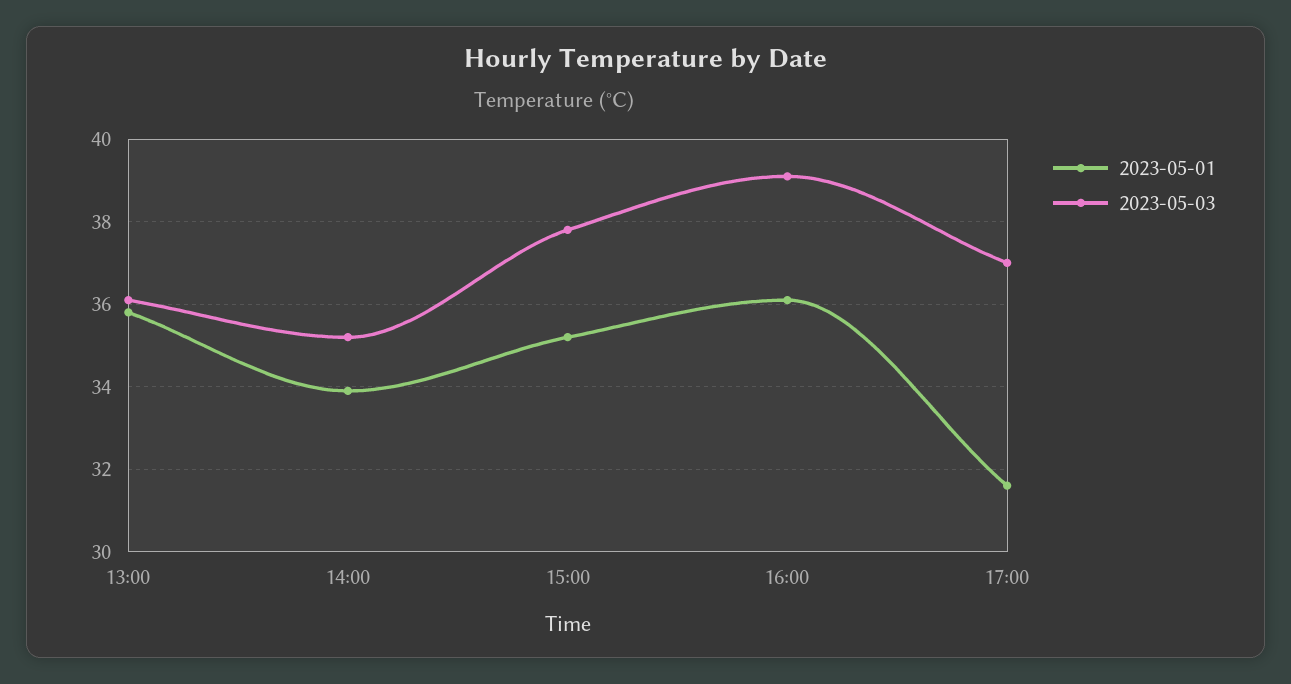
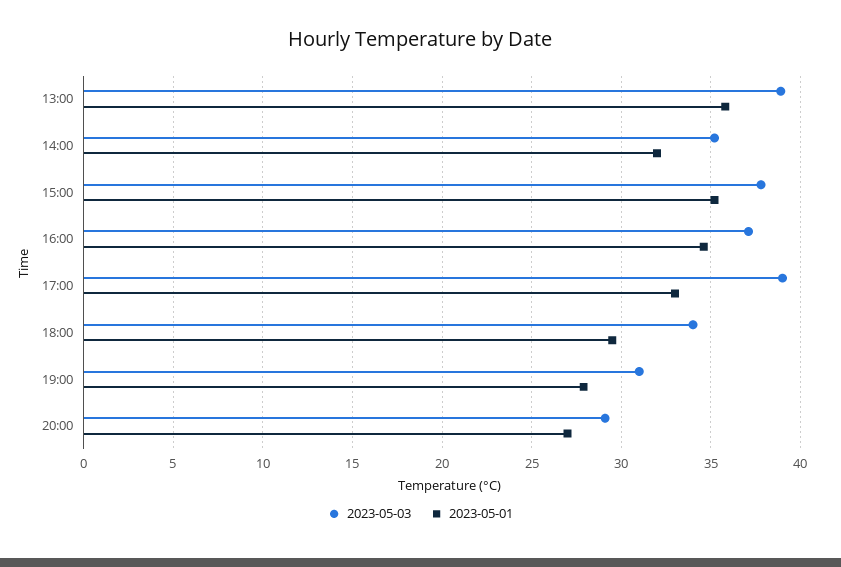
2023-05-03, 13:00: 36 -> 39
2023-05-01, 14:00: 34 -> 32
2023-05-01, 16:00: 36 -> 34.5
2023-05-03, 16:00: 39 -> 37
2023-05-01, 17:00: 31.5 -> 33
2023-05-03, 17:00: 37 -> 39
2023-05-03, 18:00: none -> 34
2023-05-01, 18:00: none -> 29.5
2023-05-03, 19:00: none -> 31
2023-05-01, 19:00: none -> 28
2023-05-03, 20:00: none -> 29
2023-05-01, 20:00: none -> 27

